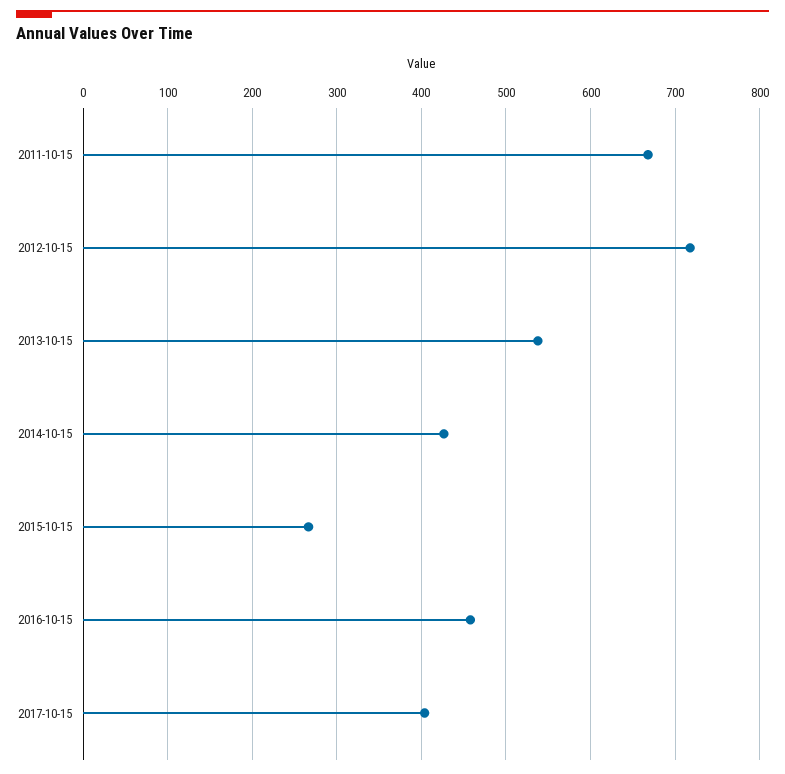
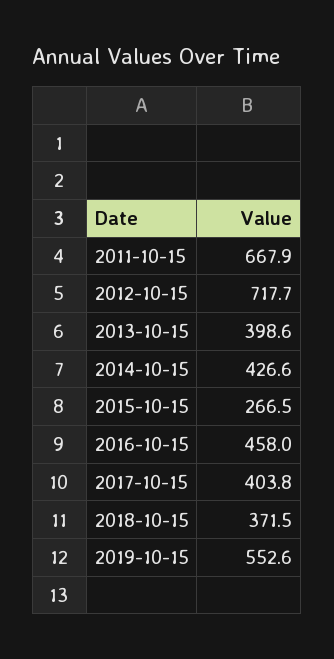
2013-10-15: 540 -> 398.6
2018-10-15: none -> 371.5
2019-10-15: none -> 552.6

